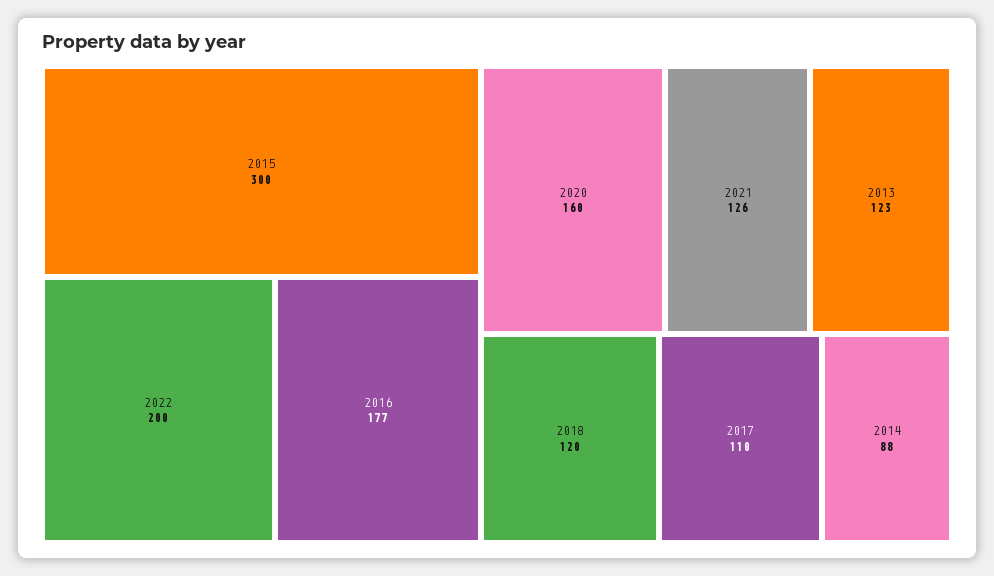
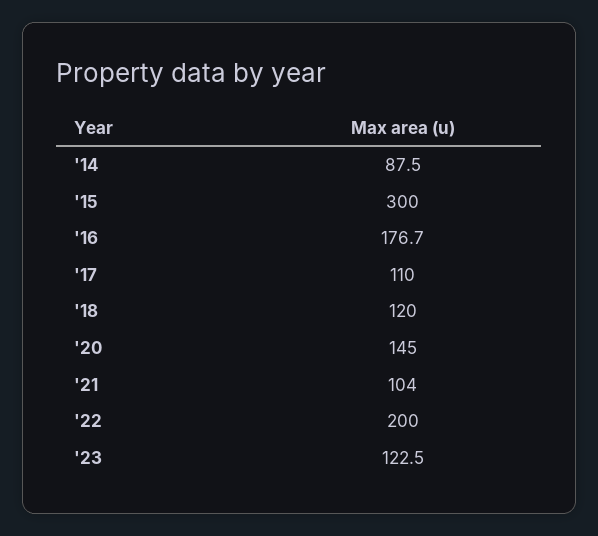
2020: 160 -> 145
2021: 126 -> 104
2013: 123 -> none
'23: none -> 122.5

